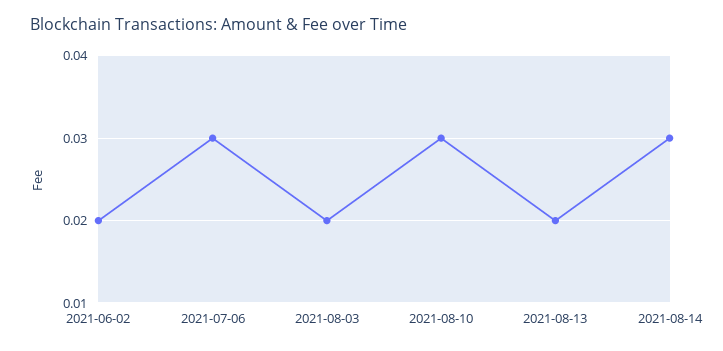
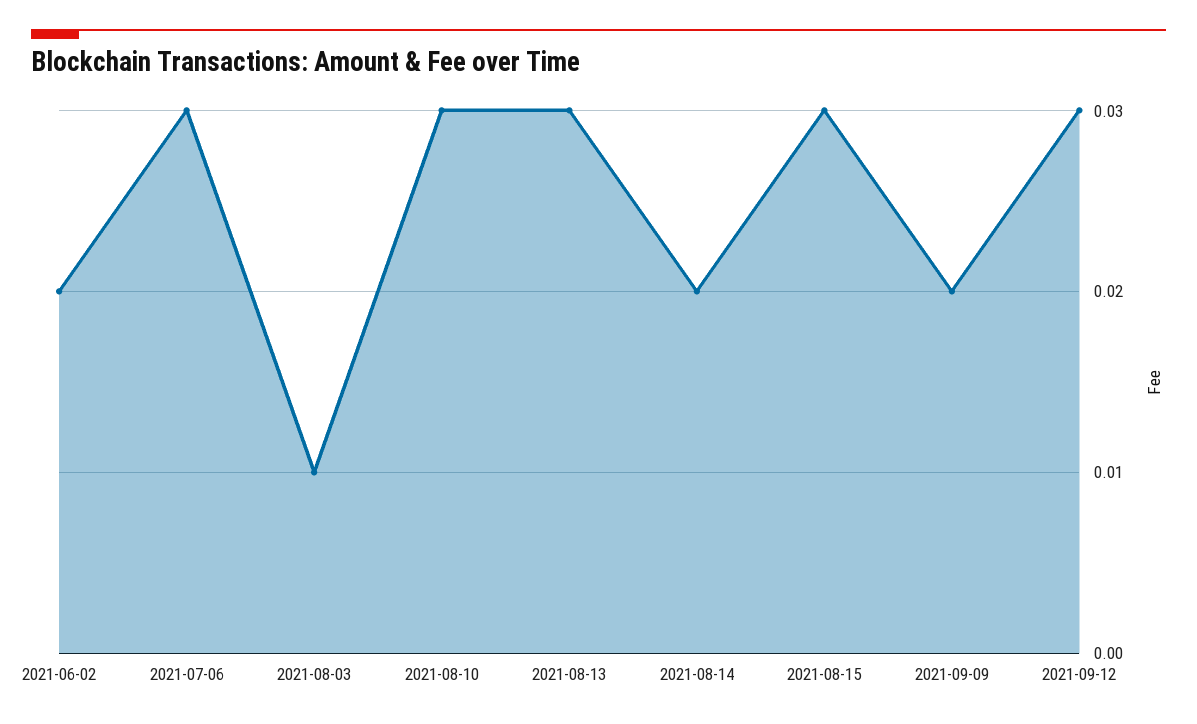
2021-08-03: 0.02 -> 0.01
2021-08-13: 0.02 -> 0.03
2021-08-14: 0.03 -> 0.02
2021-08-15: none -> 0.03
2021-09-09: none -> 0.02
2021-09-12: none -> 0.03

